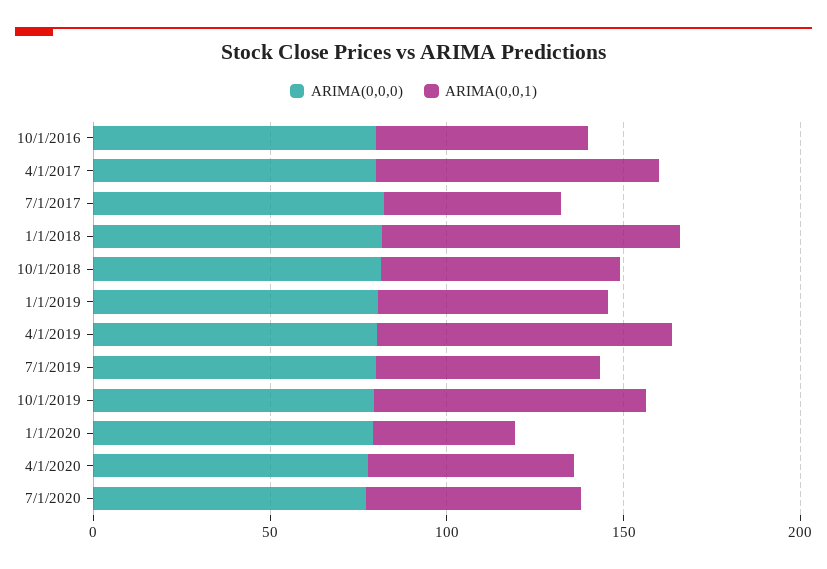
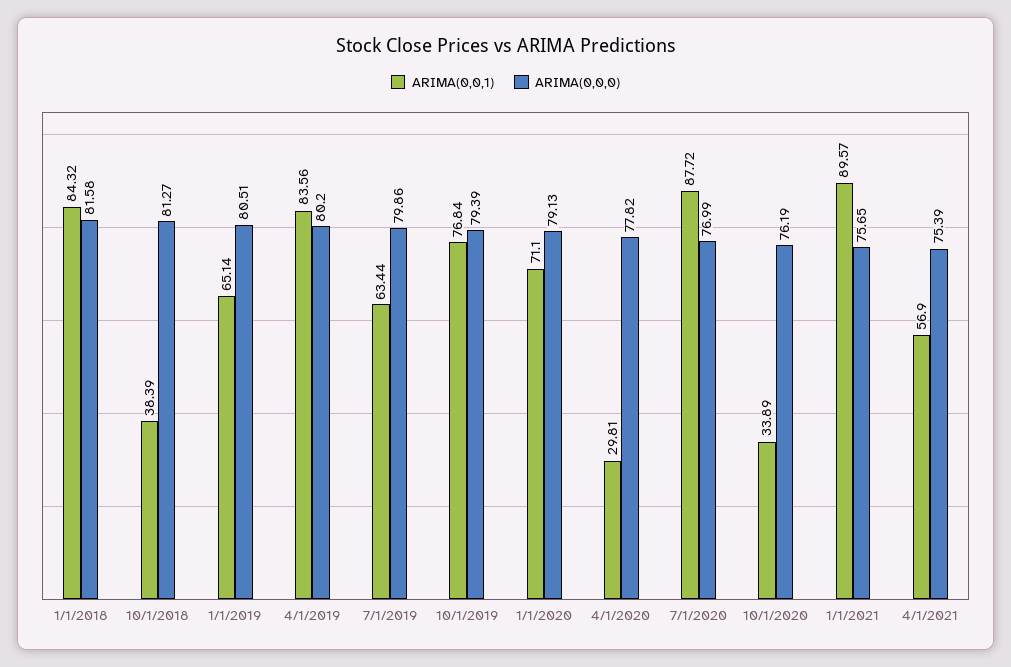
ARIMA(0,0,0), 10/1/2016: 80 -> none
ARIMA(0,0,1), 10/1/2016: 60 -> none
ARIMA(0,0,0), 4/1/2017: 80 -> none
ARIMA(0,0,1), 4/1/2017: 80 -> none
ARIMA(0,0,0), 7/1/2017: 80 -> none
ARIMA(0,0,1), 7/1/2017: 50 -> none
ARIMA(0,0,1), 10/1/2018: 70 -> 38.39
ARIMA(0,0,1), 1/1/2020: 40 -> 71.1
ARIMA(0,0,1), 4/1/2020: 60 -> 29.81
ARIMA(0,0,1), 7/1/2020: 60 -> 87.72
ARIMA(0,0,1), 10/1/2020: none -> 33.89
ARIMA(0,0,0), 10/1/2020: none -> 76.19
ARIMA(0,0,1), 1/1/2021: none -> 89.57
ARIMA(0,0,0), 1/1/2021: none -> 75.65
ARIMA(0,0,1), 4/1/2021: none -> 56.9
ARIMA(0,0,0), 4/1/2021: none -> 75.39

